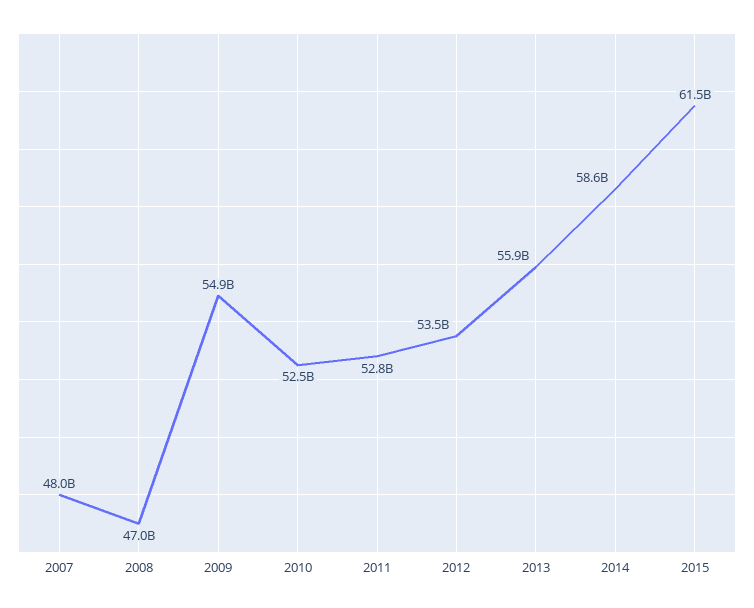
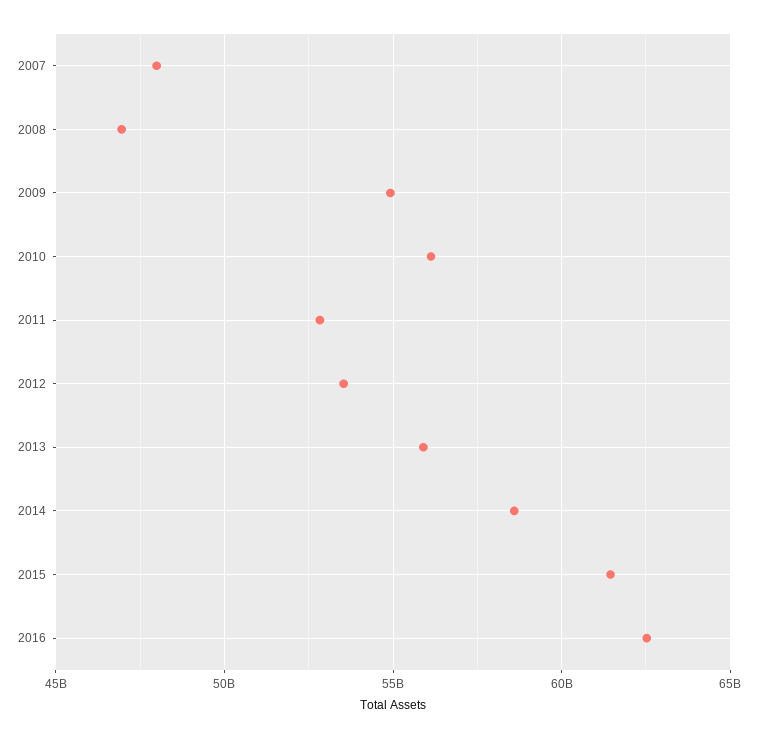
2010: 52500000000 -> 56000000000
2016: none -> 62500000000

